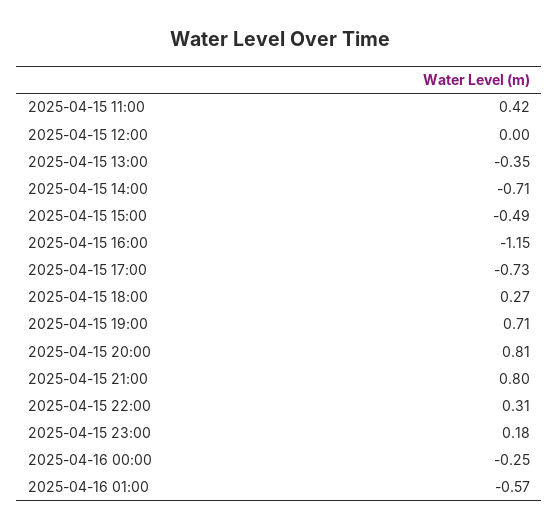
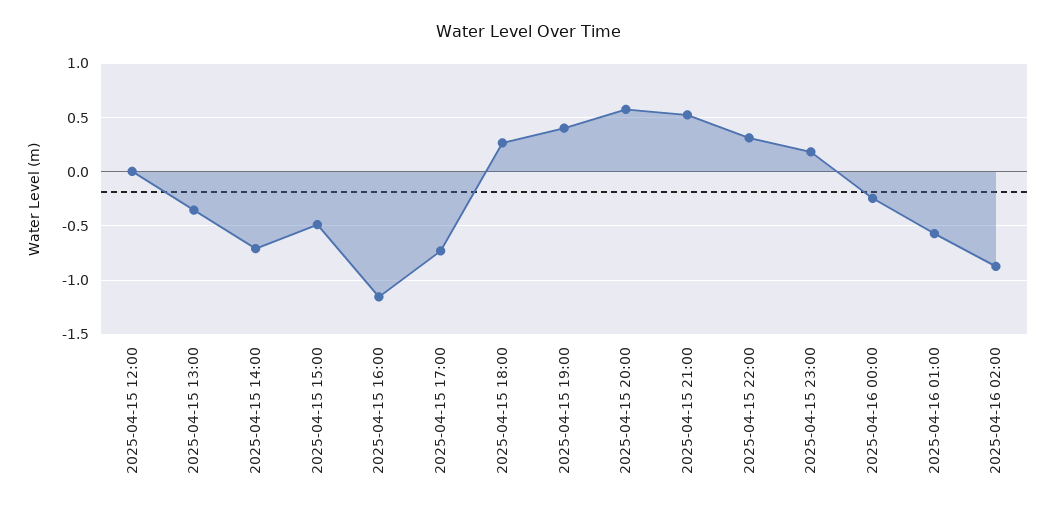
2025-04-15 11:00: 0.42 -> none
2025-04-15 19:00: 0.71 -> 0.4
2025-04-15 20:00: 0.81 -> 0.6
2025-04-15 21:00: 0.8 -> 0.5
2025-04-16 02:00: none -> -0.9

